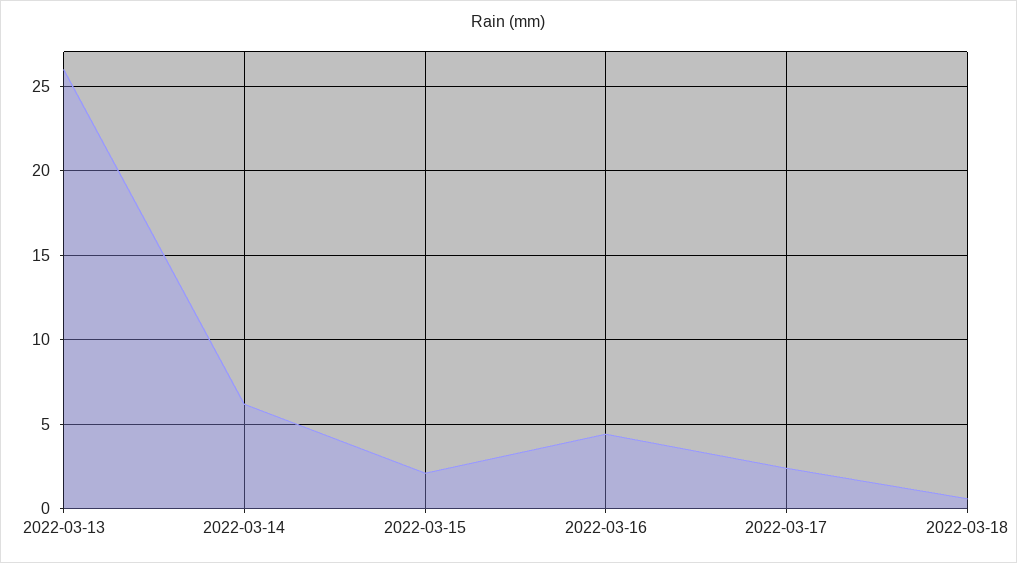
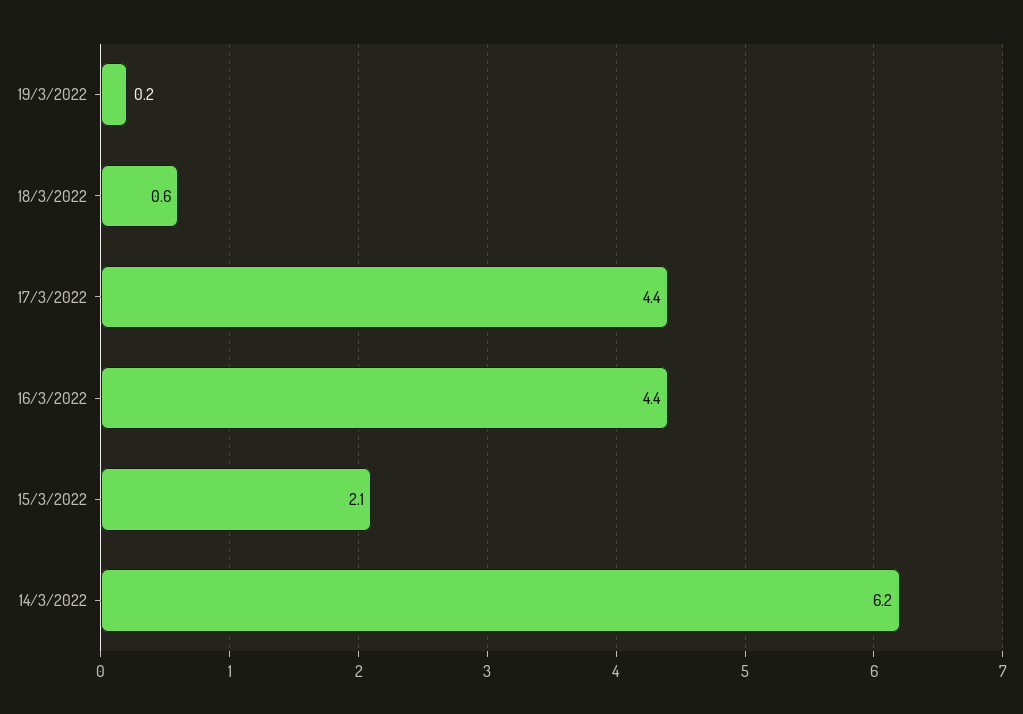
2022-03-13: 26 -> none
2022-03-17: 2.5 -> 4.4
19/3/2022: none -> 0.2

